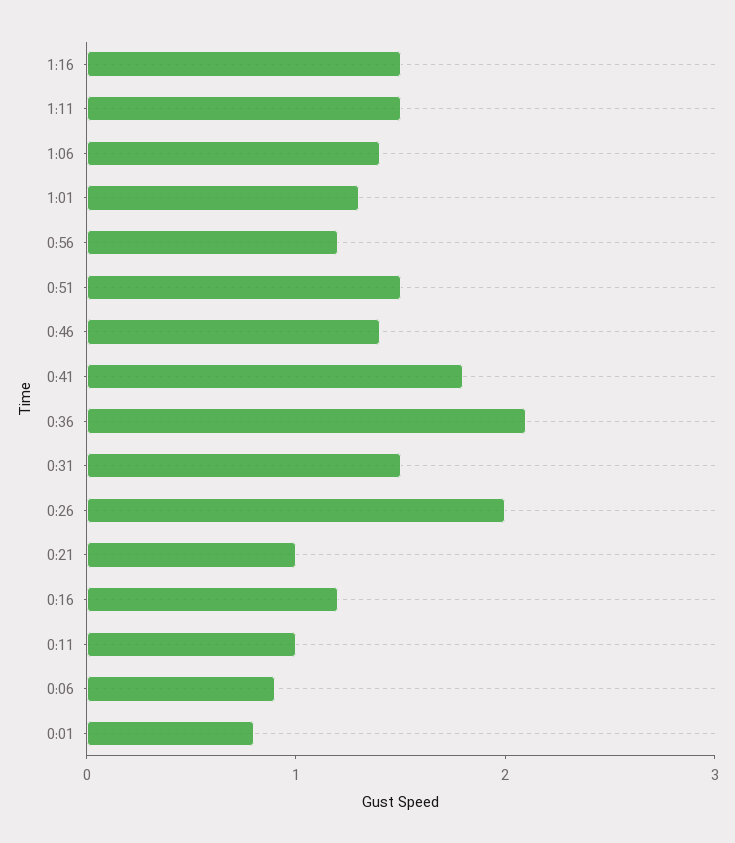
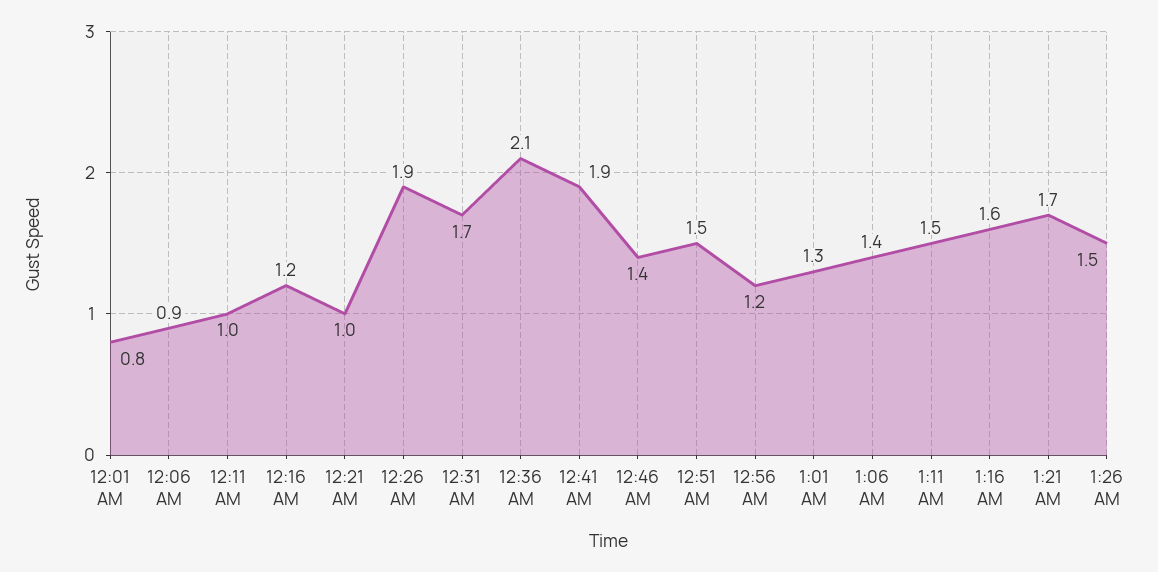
1:16: 1.5 -> 1.6
0:41: 1.8 -> 1.9
0:31: 1.5 -> 1.7
0:26: 2 -> 1.9
1:21 AM: none -> 1.7
1:26 AM: none -> 1.5

